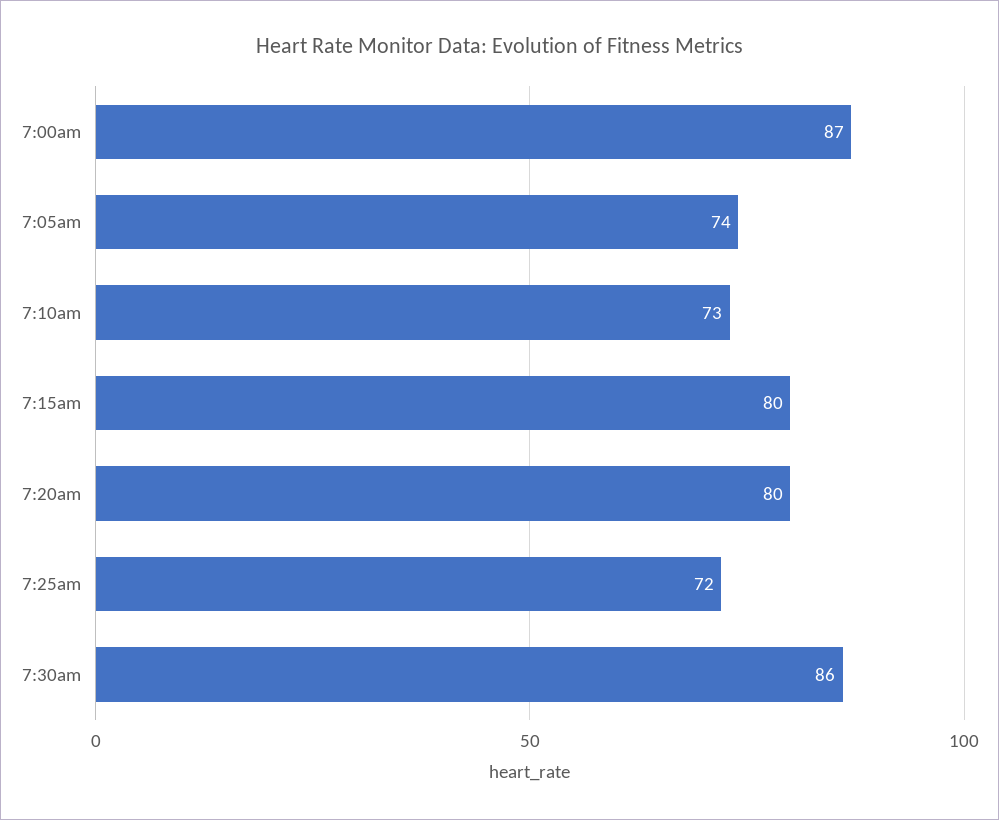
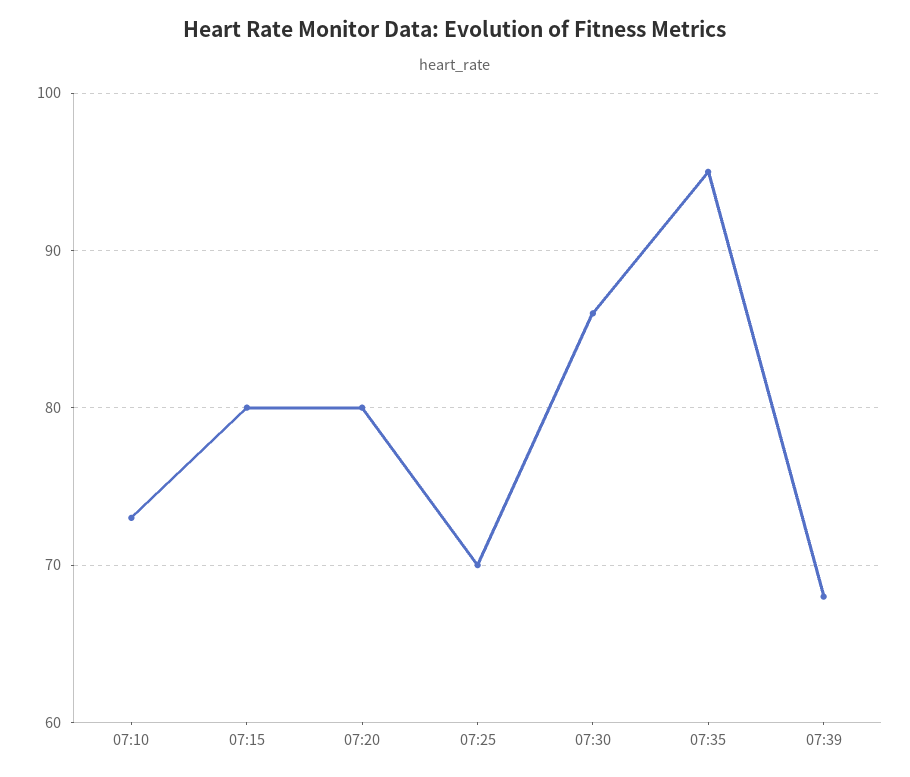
7:00am: 87 -> none
7:05am: 74 -> none
7:25am: 72 -> 70
07:35: none -> 95
07:39: none -> 68

